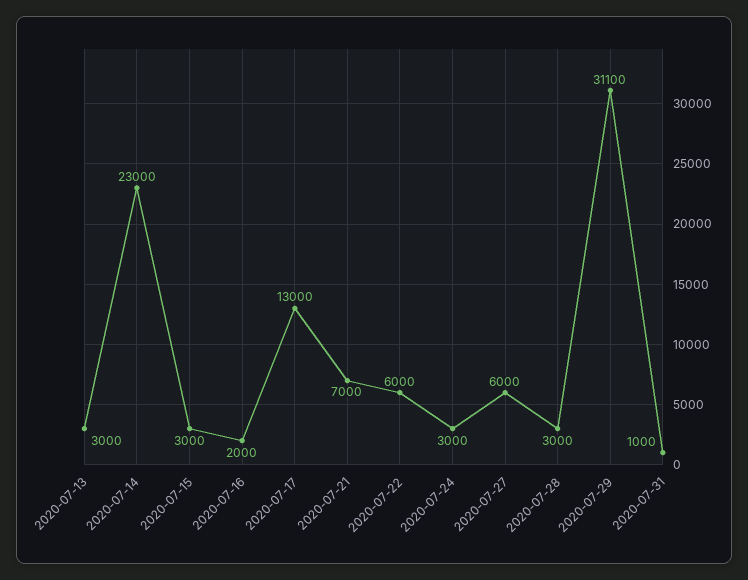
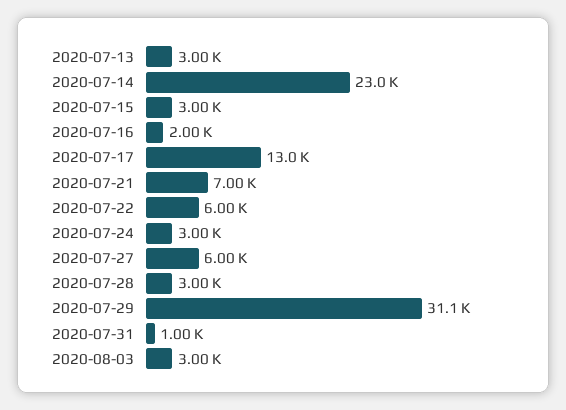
2020-08-03: none -> 3000

